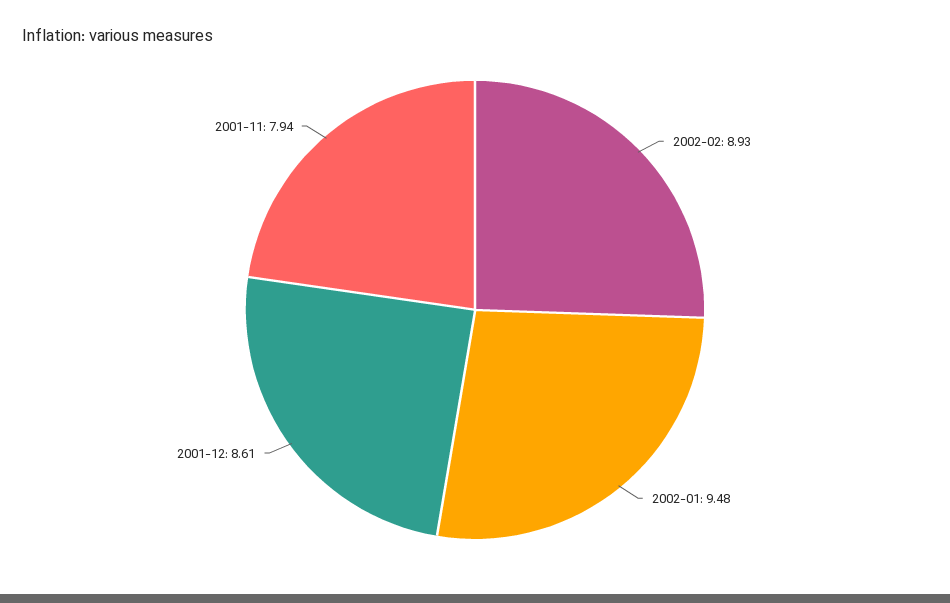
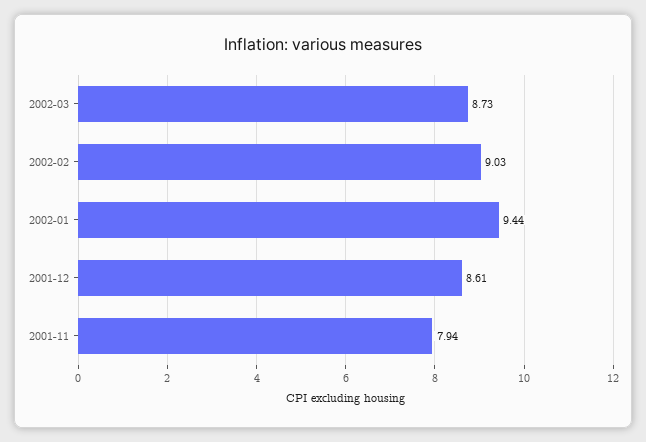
2002-02: 8.93 -> 9.03
2002-01: 9.48 -> 9.44
2002-03: none -> 8.73

